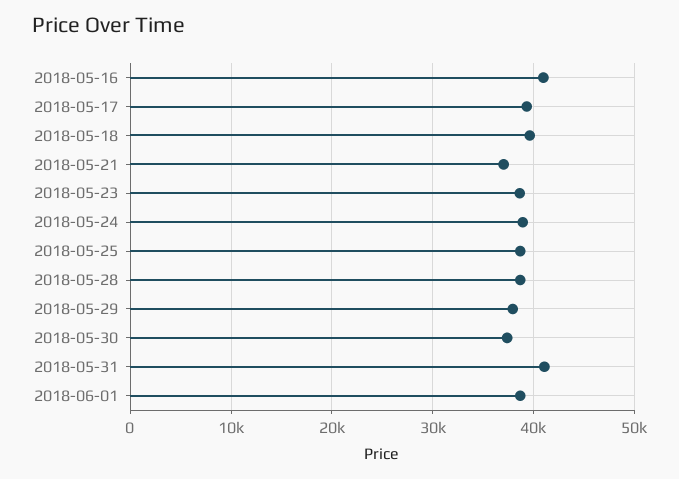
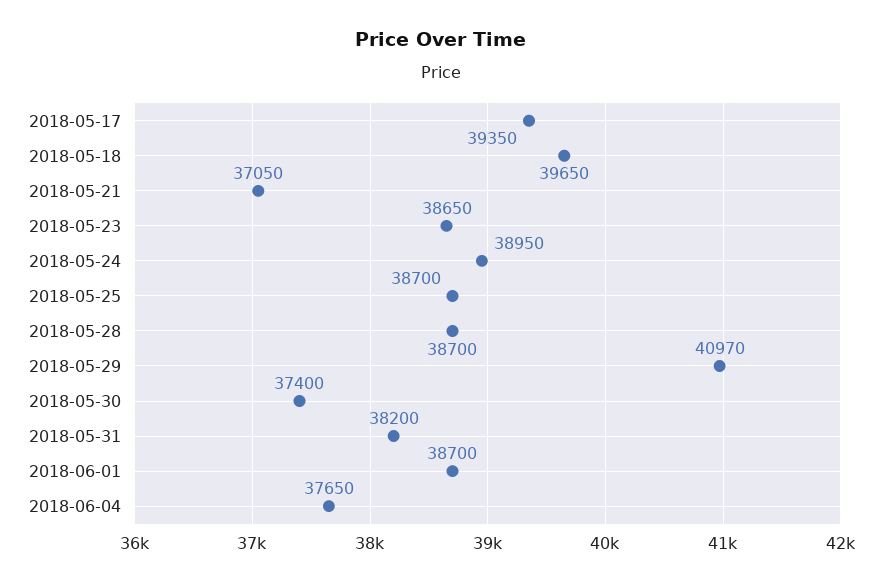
2018-05-16: 41000 -> none
2018-05-29: 38000 -> 40970
2018-05-31: 41000 -> 38200
2018-06-04: none -> 37650

